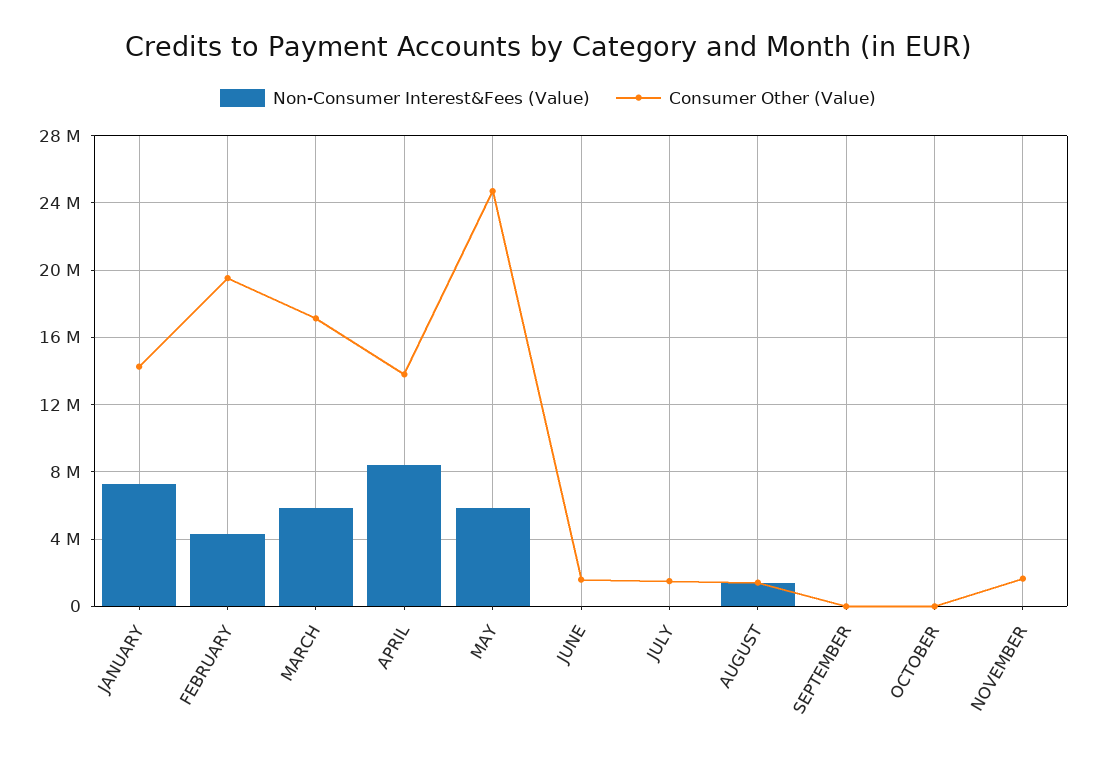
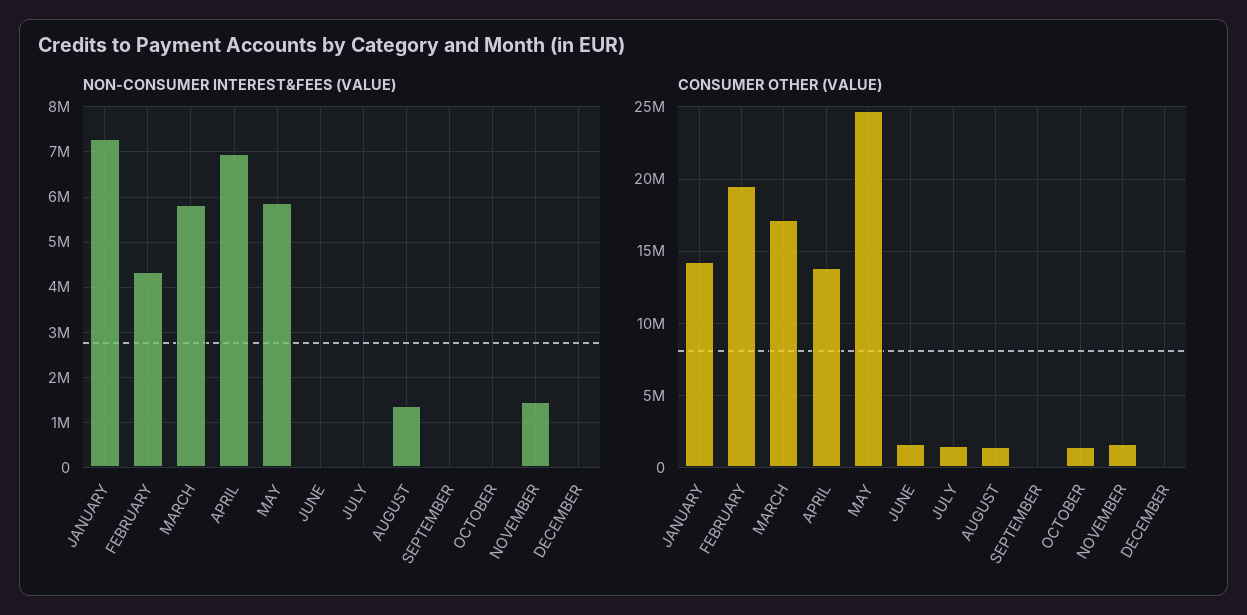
Non-Consumer Interest&Fees (Value), APRIL: 8500000 -> 7000000
Consumer Other (Value), OCTOBER: 0 -> 1500000
Non-Consumer Interest&Fees (Value), NOVEMBER: 0 -> 1400000
Non-Consumer Interest&Fees (Value), DECEMBER: none -> 0
Consumer Other (Value), DECEMBER: none -> 0

